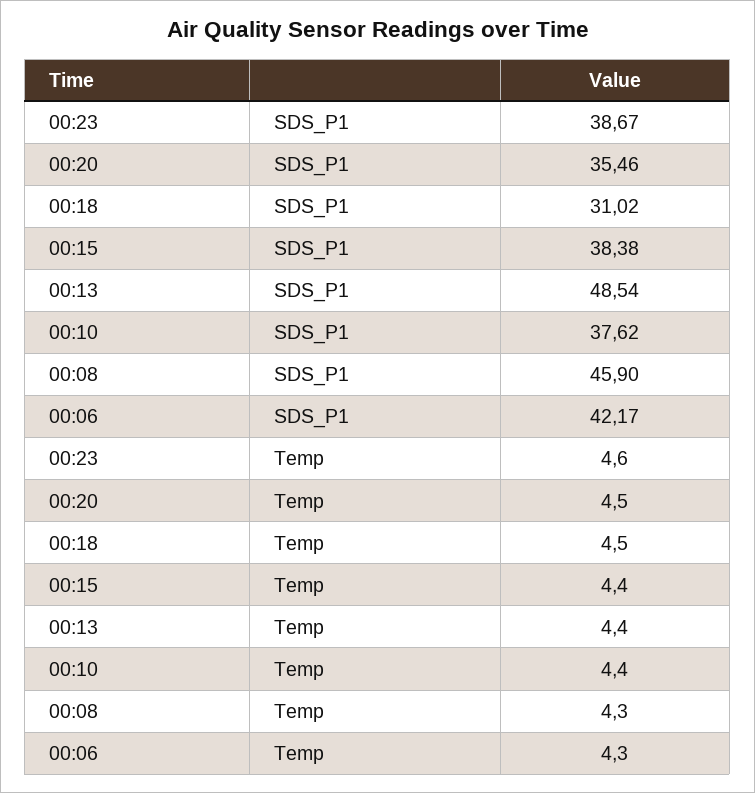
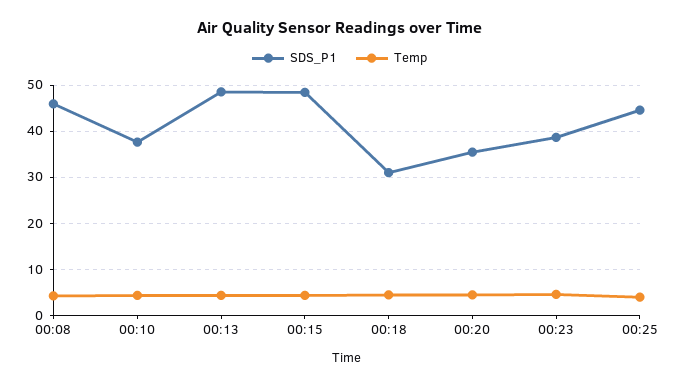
SDS_P1, 00:15: 38.38 -> 48
SDS_P1, 00:06: 42.17 -> none
Temp, 00:06: 4.3 -> none
SDS_P1, 00:25: none -> 44
Temp, 00:25: none -> 4

